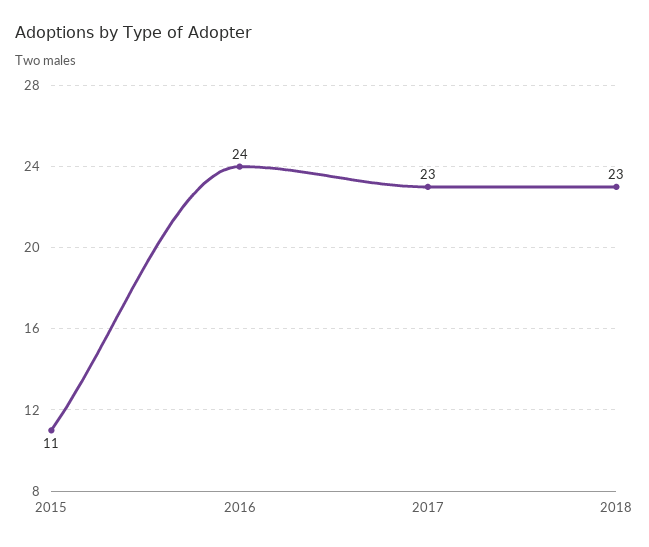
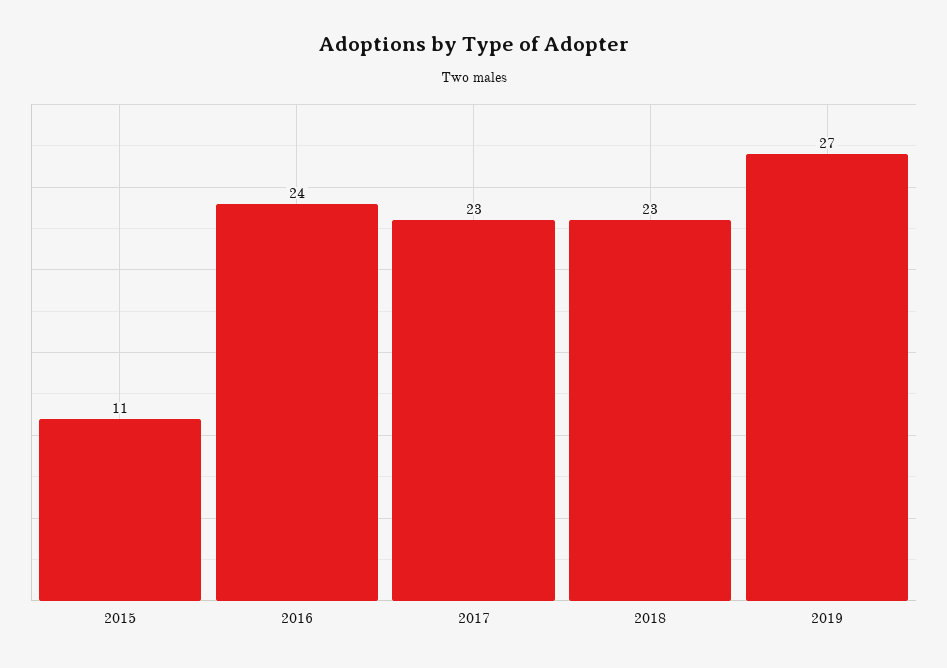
2019: none -> 27

